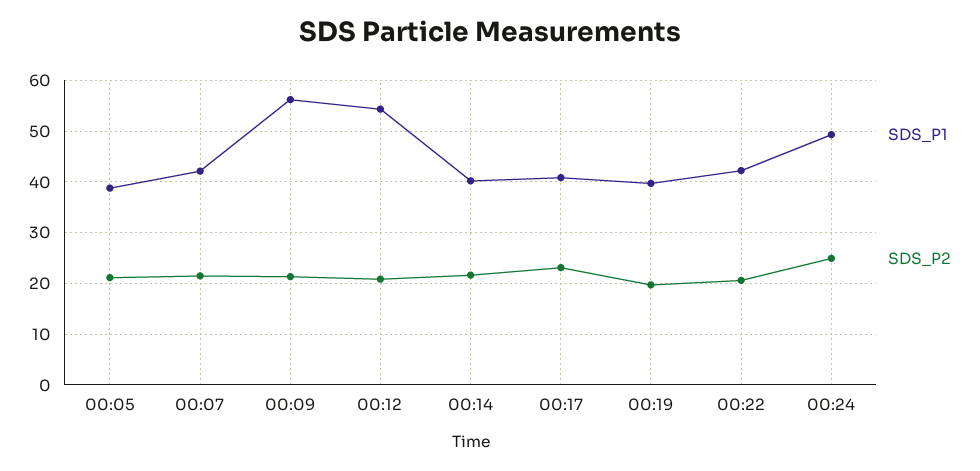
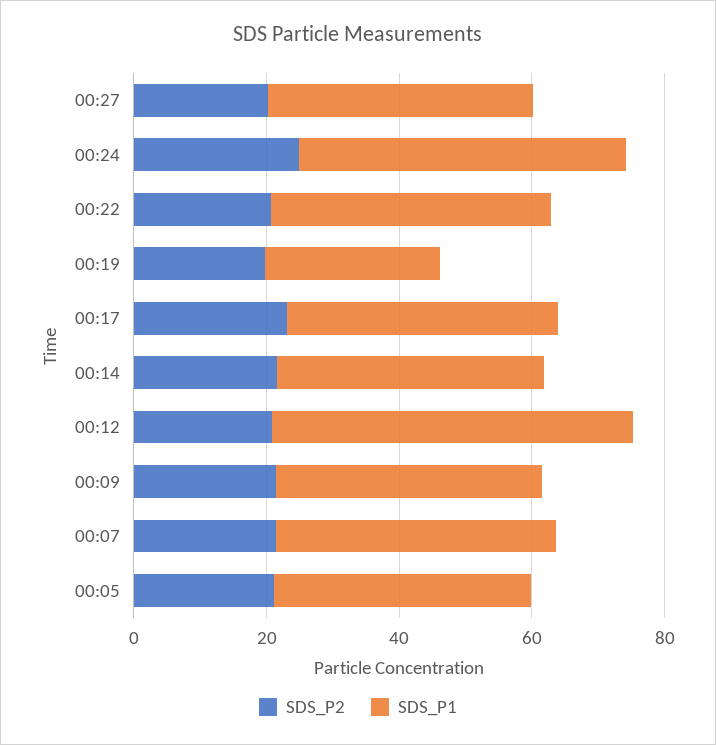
SDS_P1, 00:09: 56 -> 40
SDS_P1, 00:19: 40 -> 25
SDS_P2, 00:27: none -> 20
SDS_P1, 00:27: none -> 40

